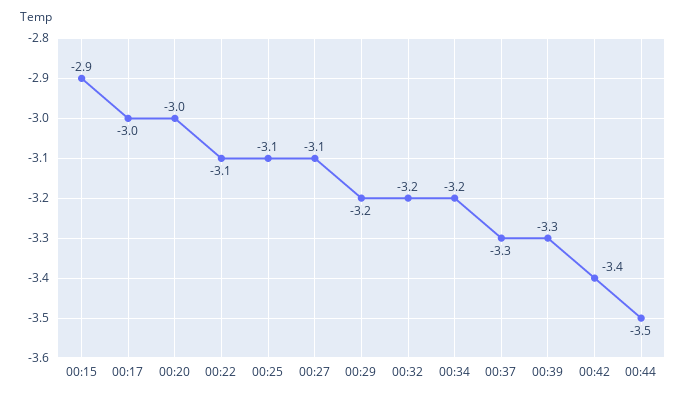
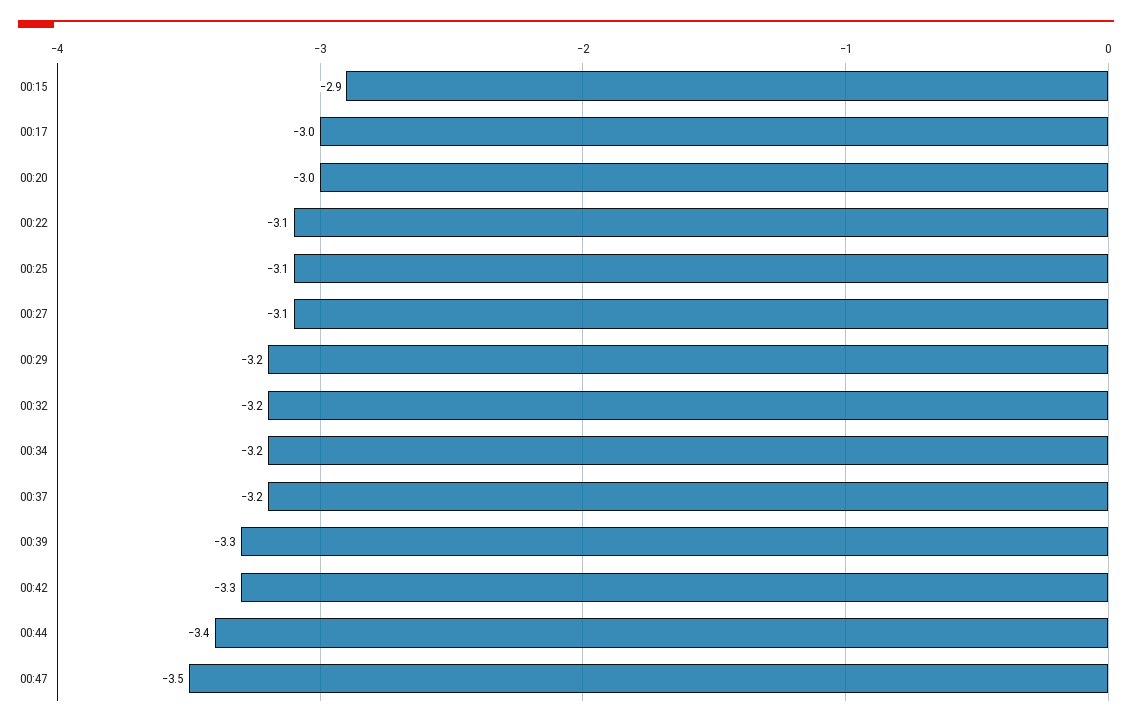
00:37: -3.3 -> -3.2
00:42: -3.4 -> -3.3
00:44: -3.5 -> -3.4
00:47: none -> -3.5

